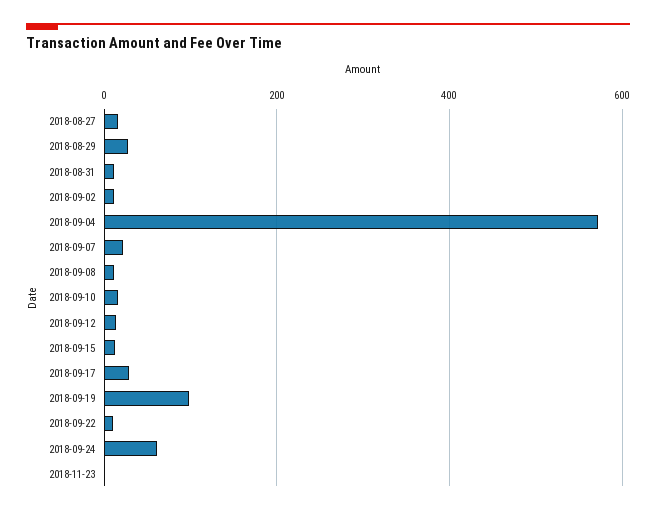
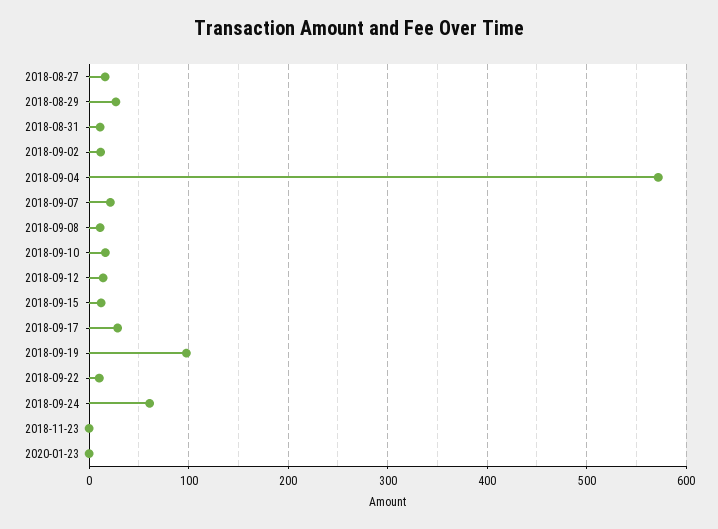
2020-01-23: none -> 0

